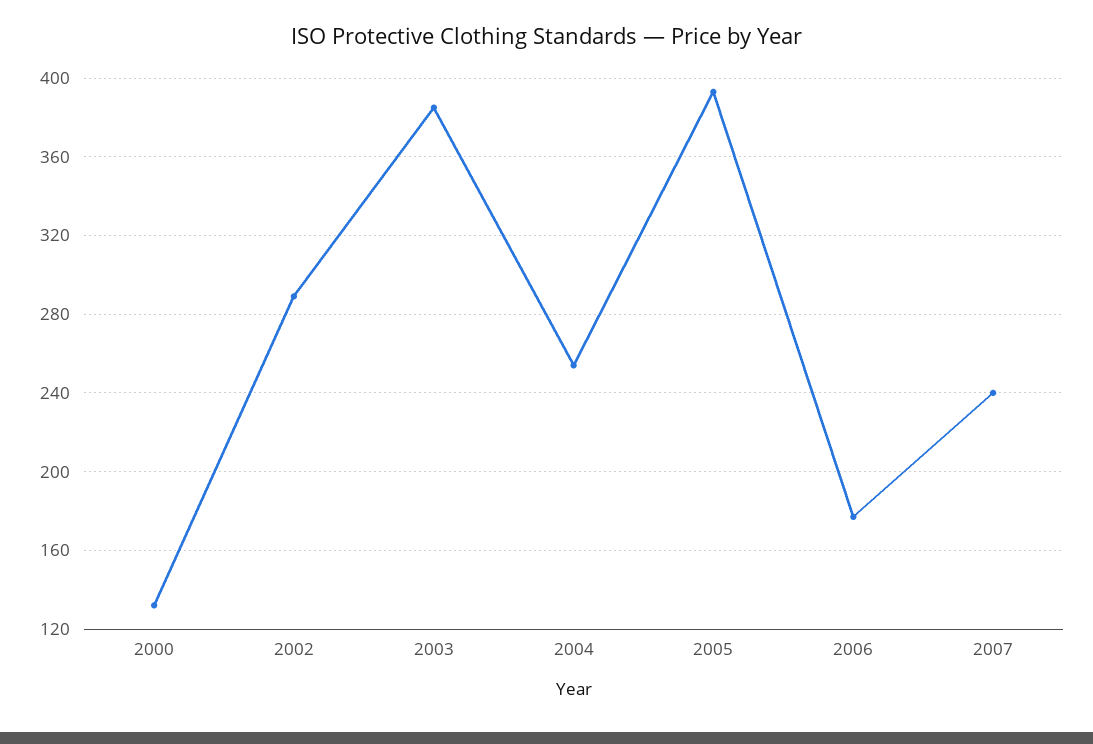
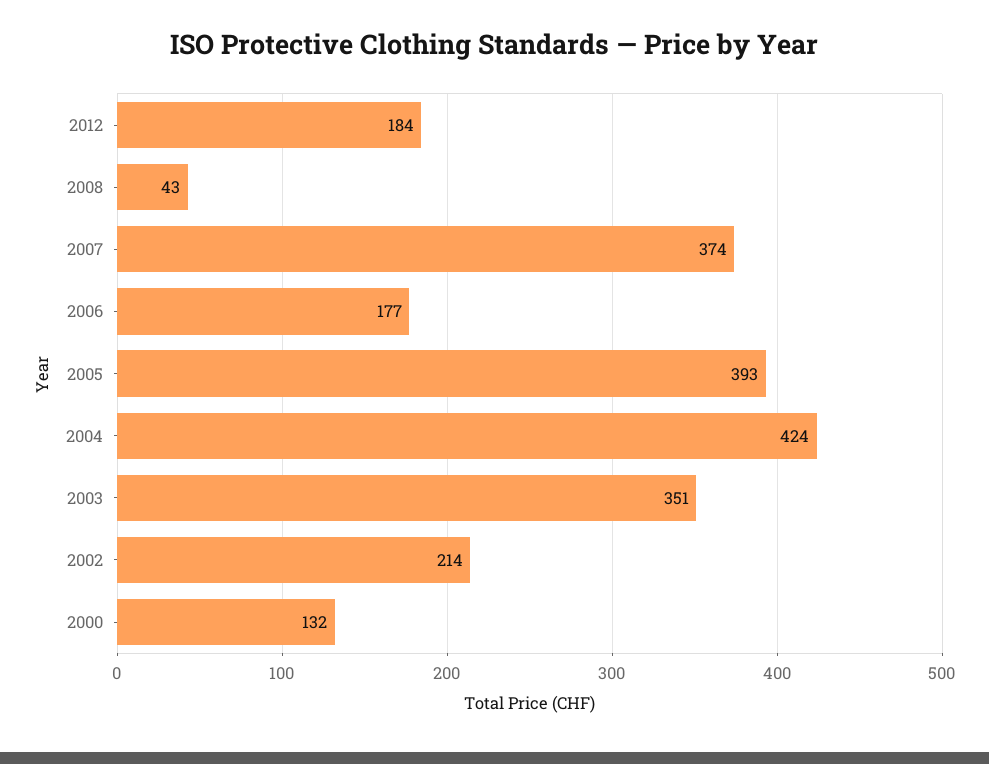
2002: 290 -> 214
2003: 385 -> 351
2004: 255 -> 424
2007: 240 -> 374
2012: none -> 184
2008: none -> 43

